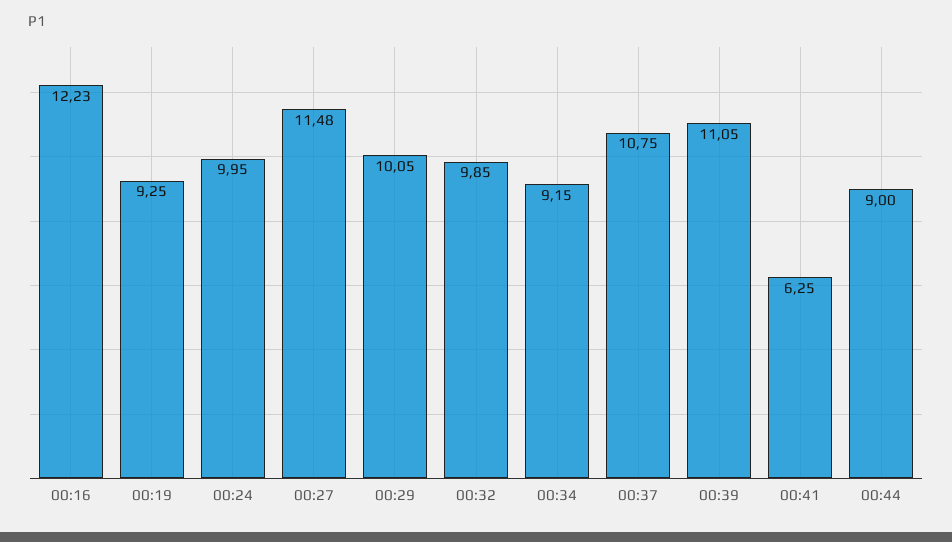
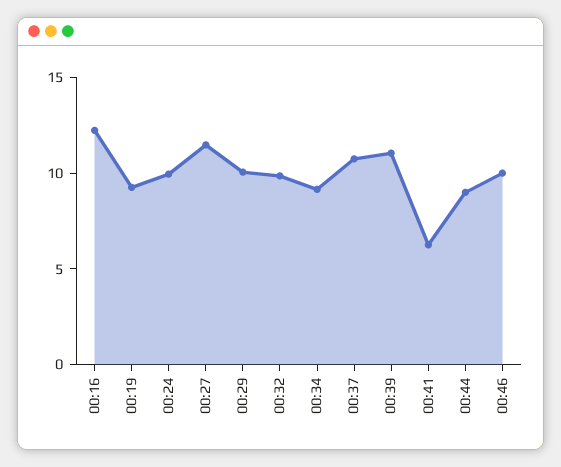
00:46: none -> 10

